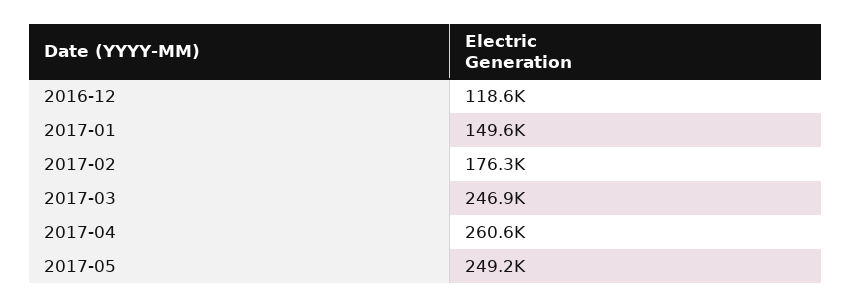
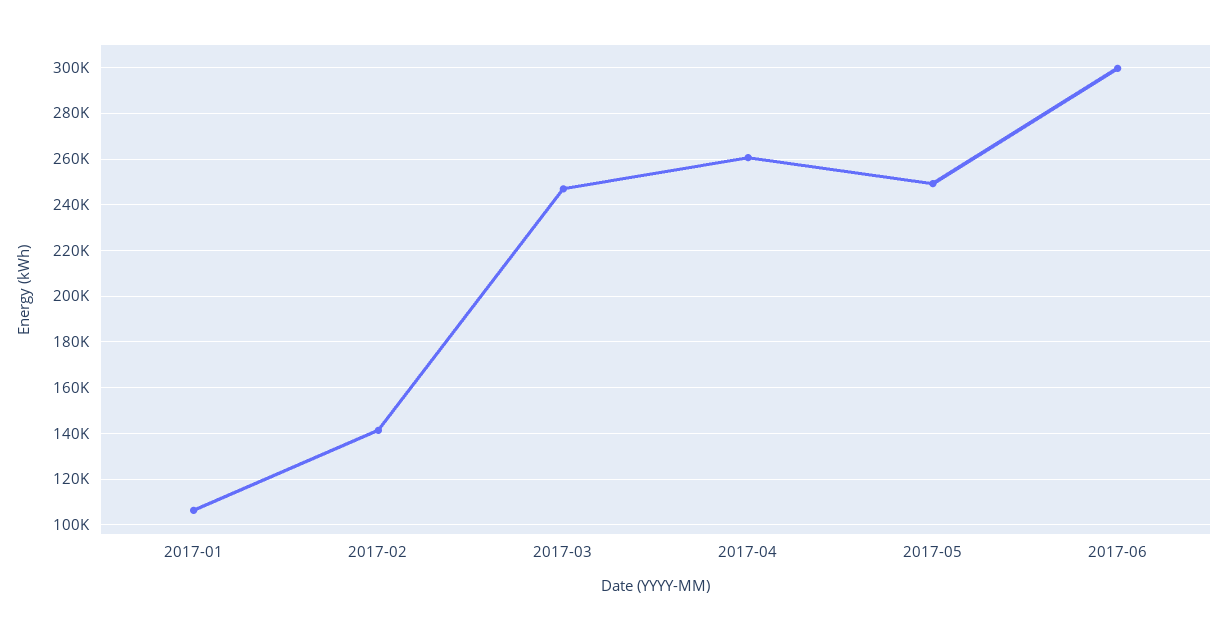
2016-12: 118600 -> none
2017-01: 149600 -> 105000
2017-02: 176300 -> 140000
2017-06: none -> 300000

